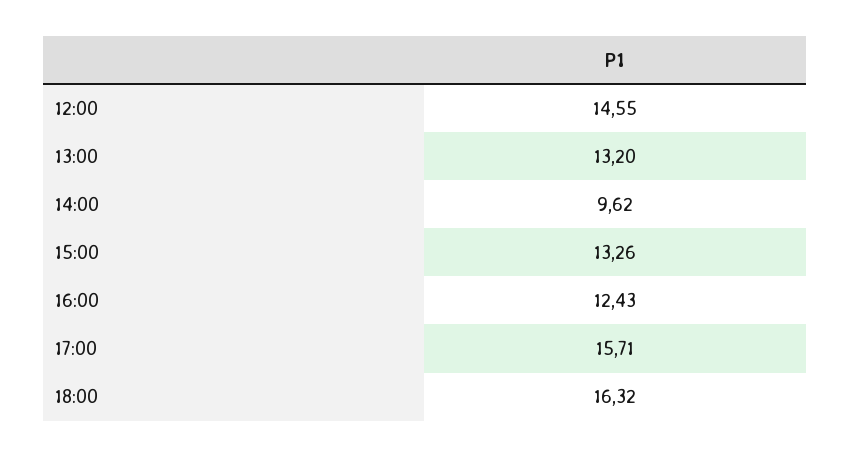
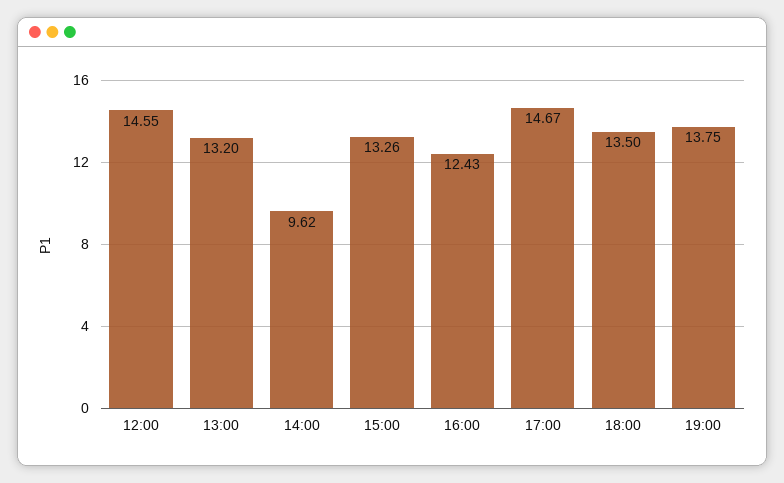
17:00: 15.71 -> 14.67
18:00: 16.32 -> 13.5
19:00: none -> 13.75

